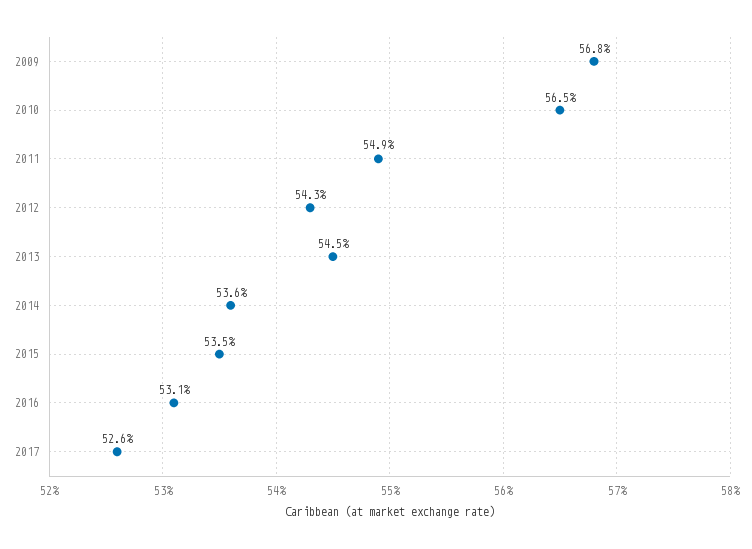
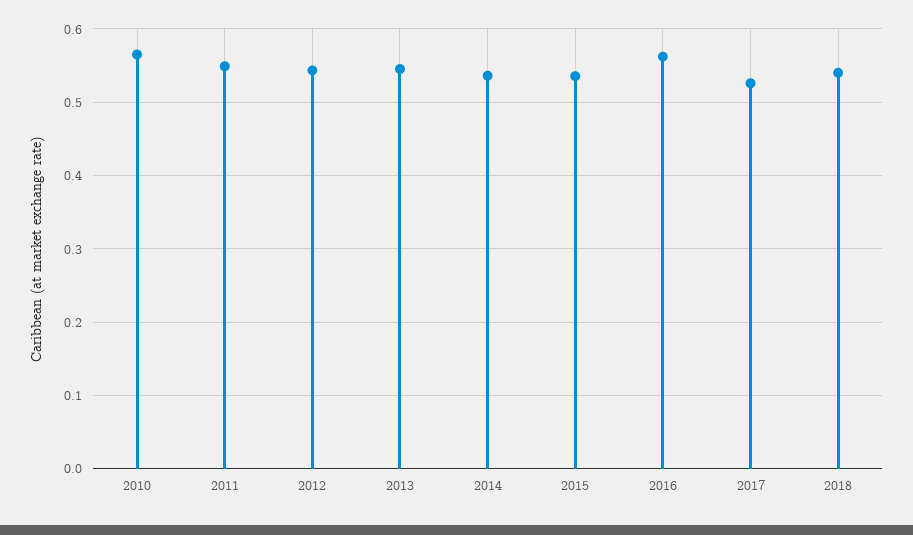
2009: 0.568 -> none
2016: 0.531 -> 0.56
2018: none -> 0.54

